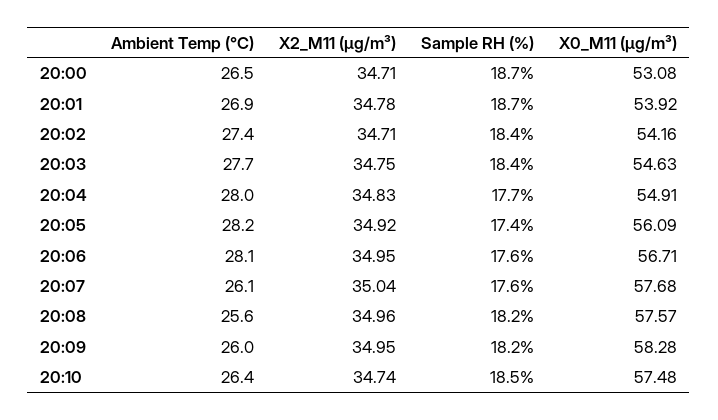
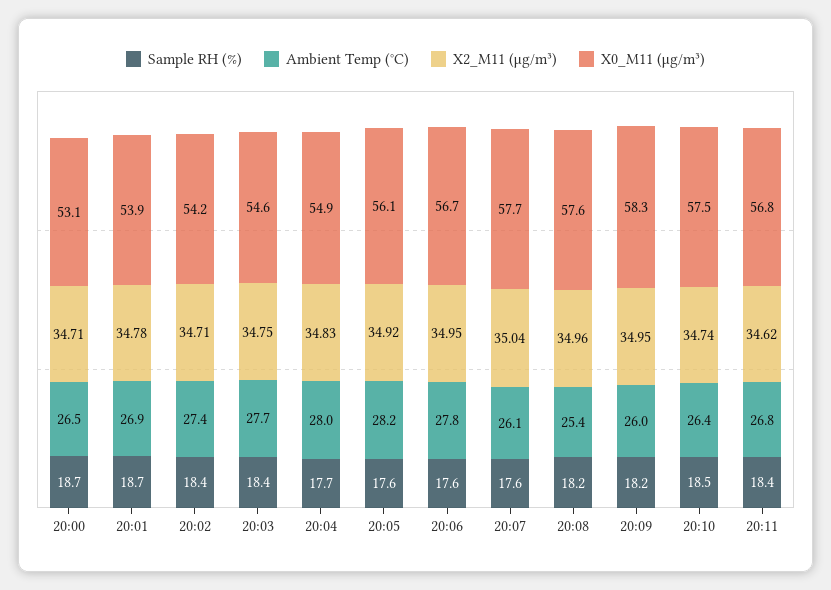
Sample RH (%), 20:05: 17.4 -> 17.6
Ambient Temp (°C), 20:06: 28.1 -> 27.8
Ambient Temp (°C), 20:08: 25.6 -> 25.4
Sample RH (%), 20:11: none -> 18.4
Ambient Temp (°C), 20:11: none -> 26.8
X2_M11 (μg/m³), 20:11: none -> 34.62
X0_M11 (μg/m³), 20:11: none -> 56.8

